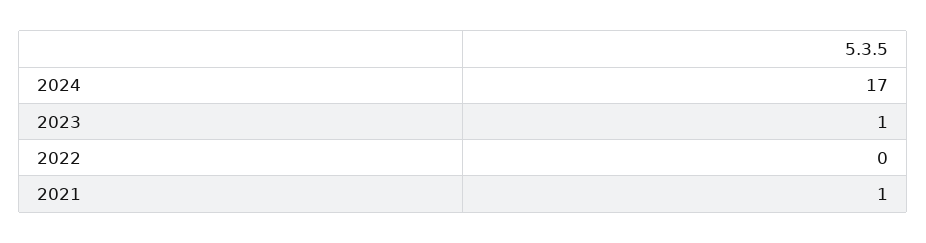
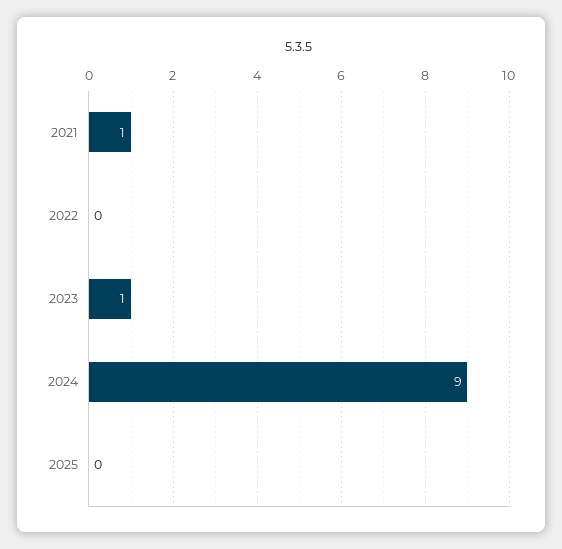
2024: 17 -> 9
2025: none -> 0

